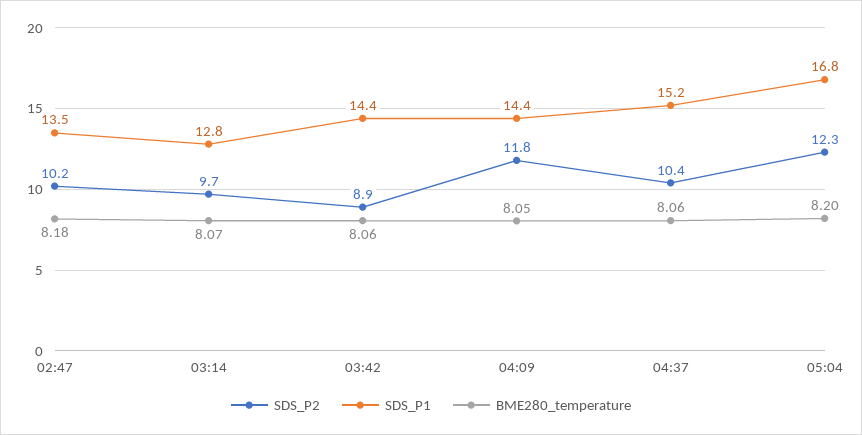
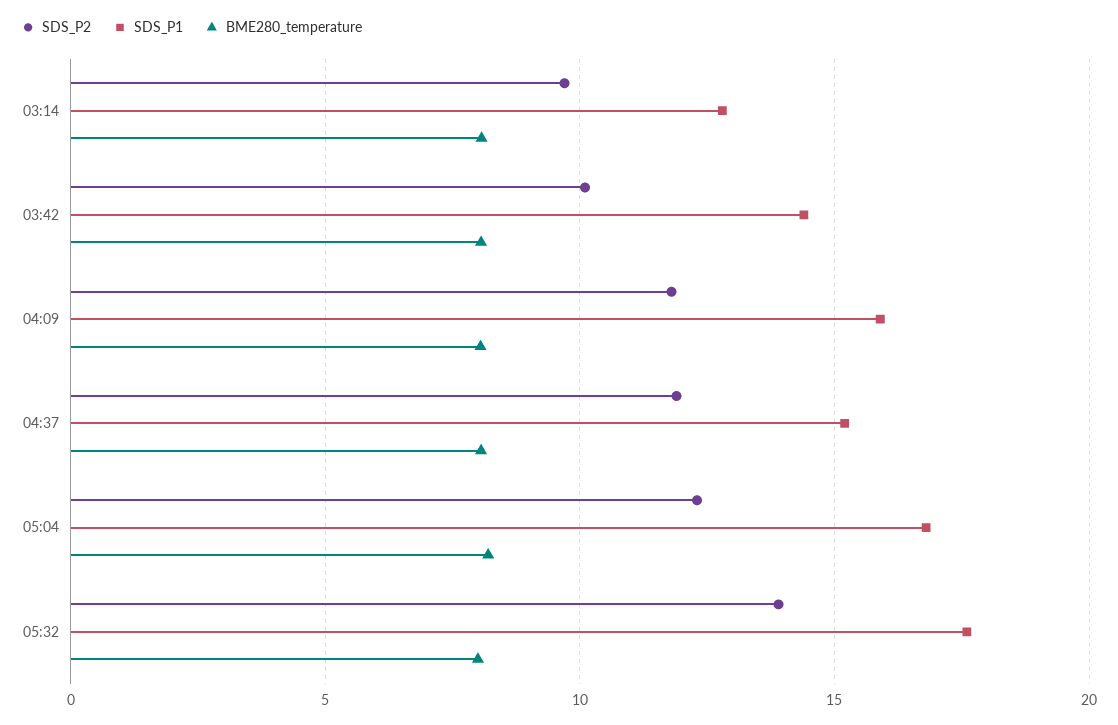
SDS_P2, 02:47: 10.2 -> none
SDS_P1, 02:47: 13.5 -> none
BME280_temperature, 02:47: 8.18 -> none
SDS_P2, 03:42: 8.9 -> 10
SDS_P1, 04:09: 14.4 -> 16
SDS_P2, 04:37: 10.4 -> 12
SDS_P2, 05:32: none -> 14
SDS_P1, 05:32: none -> 17.5
BME280_temperature, 05:32: none -> 8

